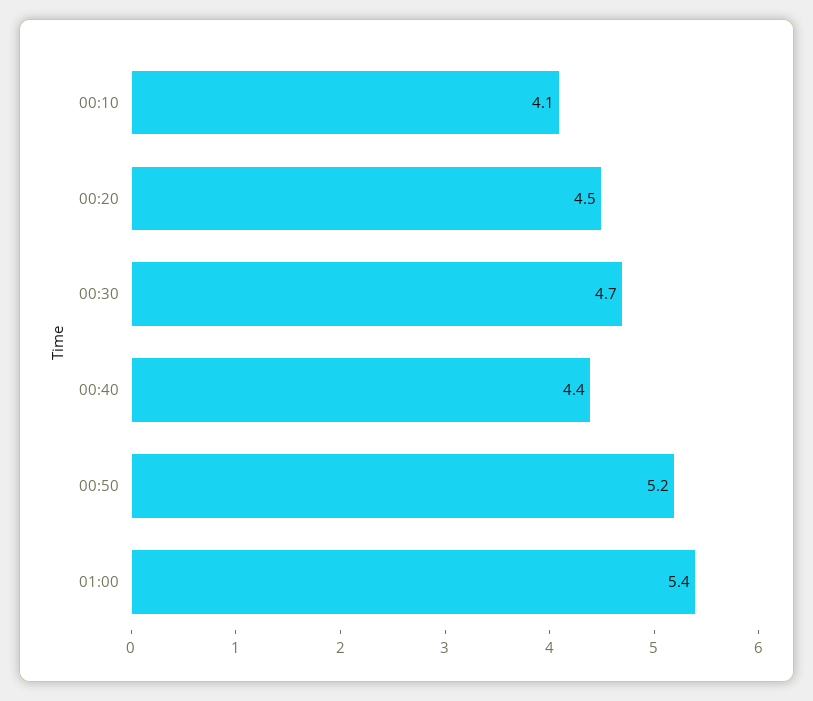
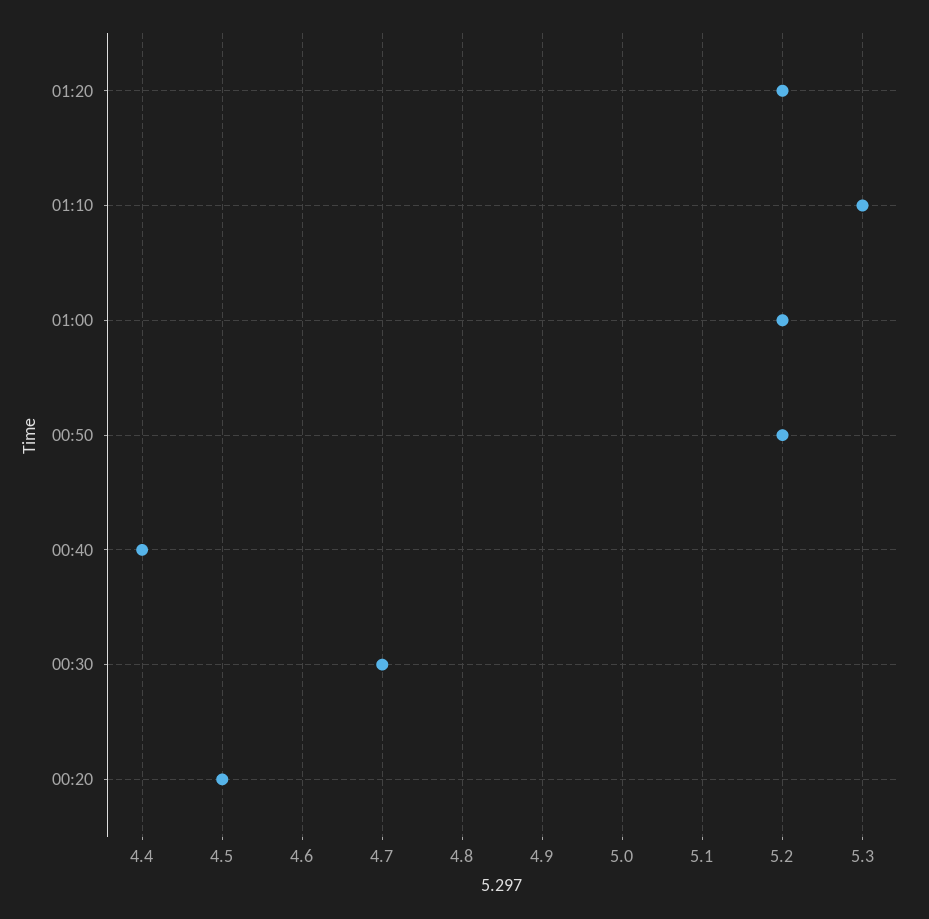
00:10: 4.1 -> none
01:00: 5.4 -> 5.2
01:20: none -> 5.2
01:10: none -> 5.3

